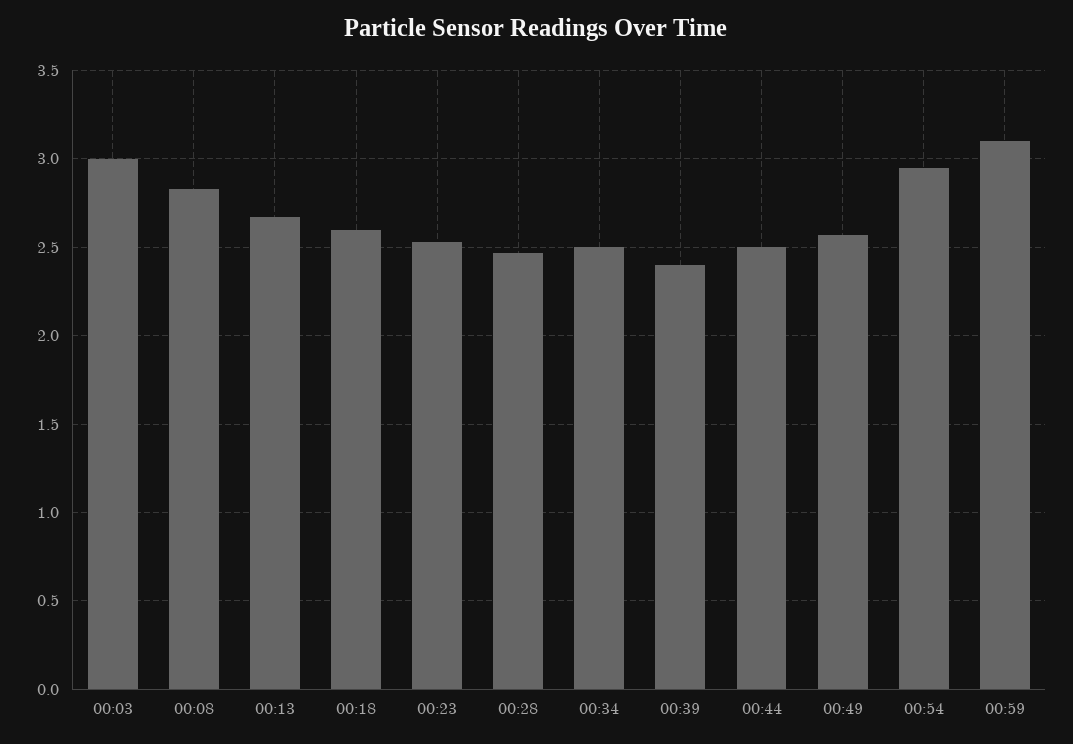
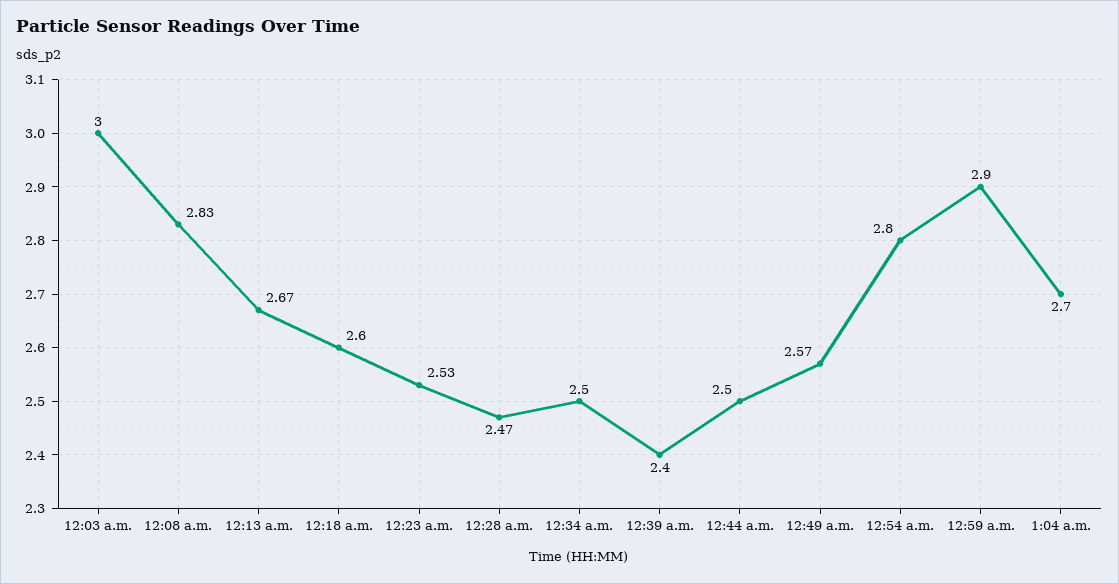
00:54: 2.95 -> 2.8
00:59: 3.1 -> 2.9
1:04 a.m.: none -> 2.7

